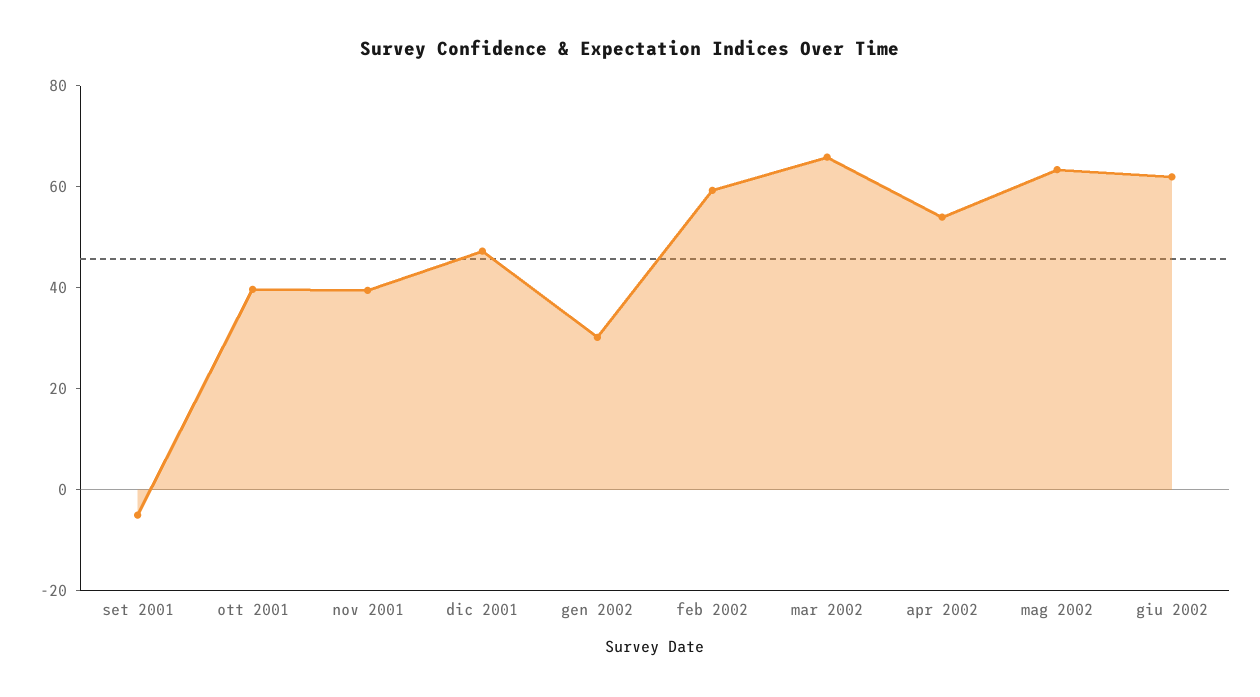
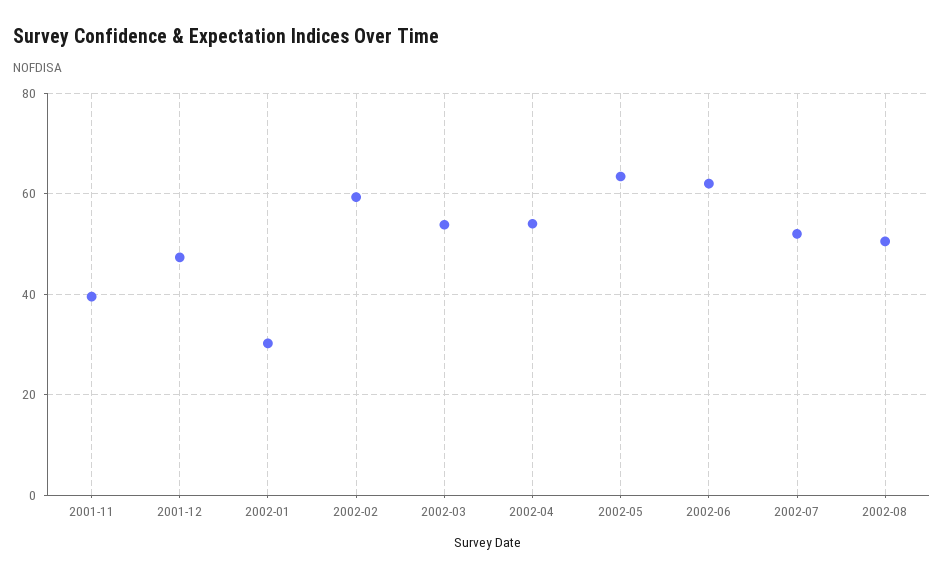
set 2001: -5 -> none
ott 2001: 40 -> none
mar 2002: 65 -> 54
2002-07: none -> 52
2002-08: none -> 50

